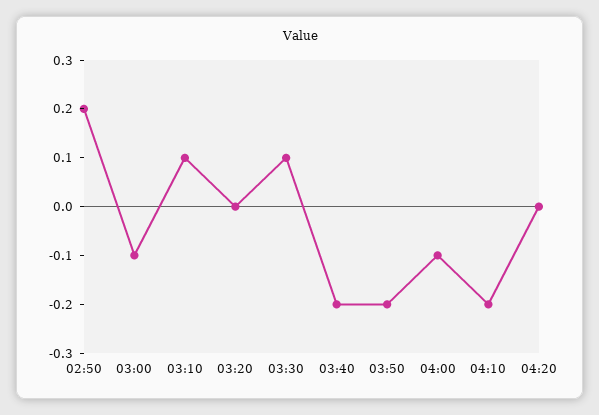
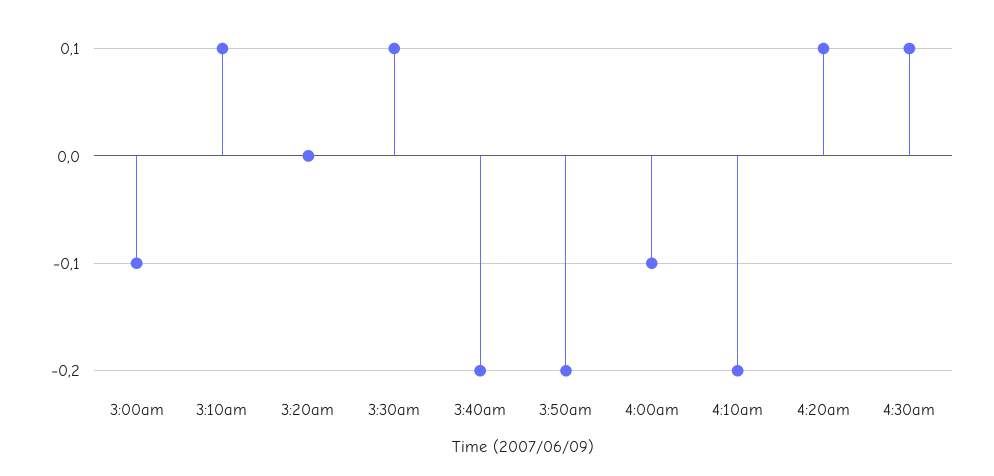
02:50: 0.2 -> none
04:20: 0 -> 0.1
4:30am: none -> 0.1

